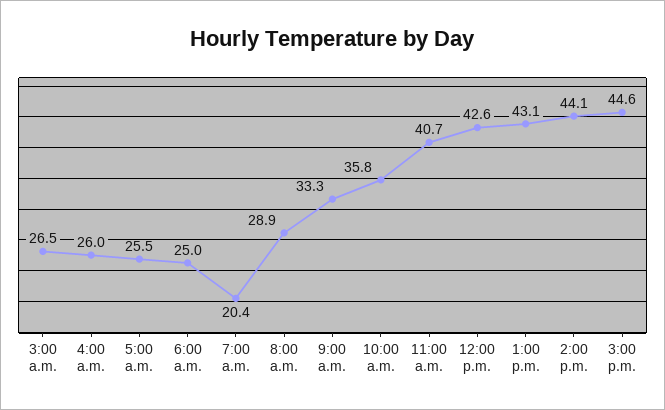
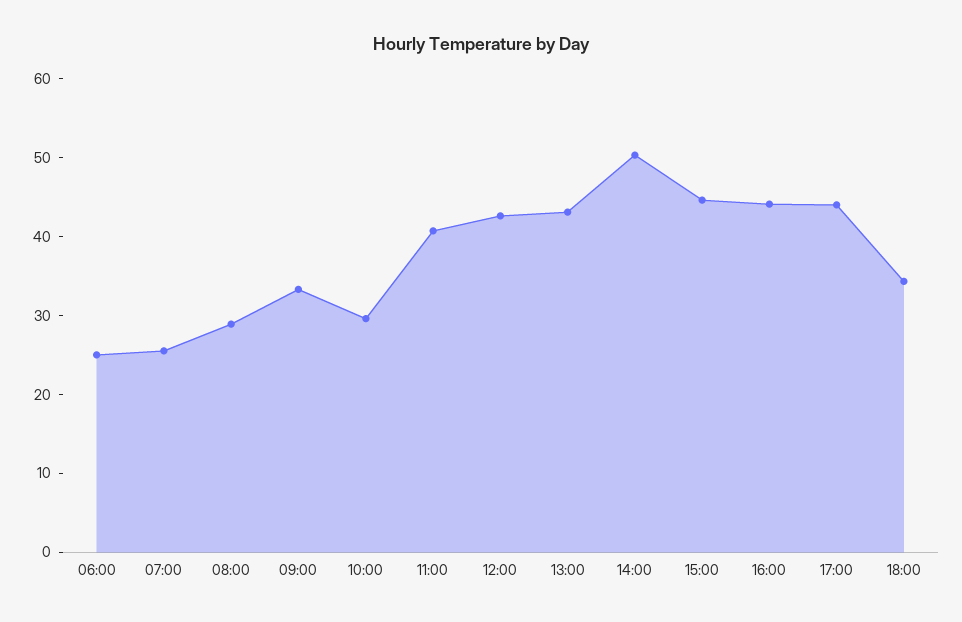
3:00 a.m.: 26.5 -> none
4:00 a.m.: 26 -> none
5:00 a.m.: 25.5 -> none
7:00 a.m.: 20.4 -> 26
10:00 a.m.: 35.8 -> 30
2:00 p.m.: 44.1 -> 50
16:00: none -> 44
17:00: none -> 44
18:00: none -> 34

